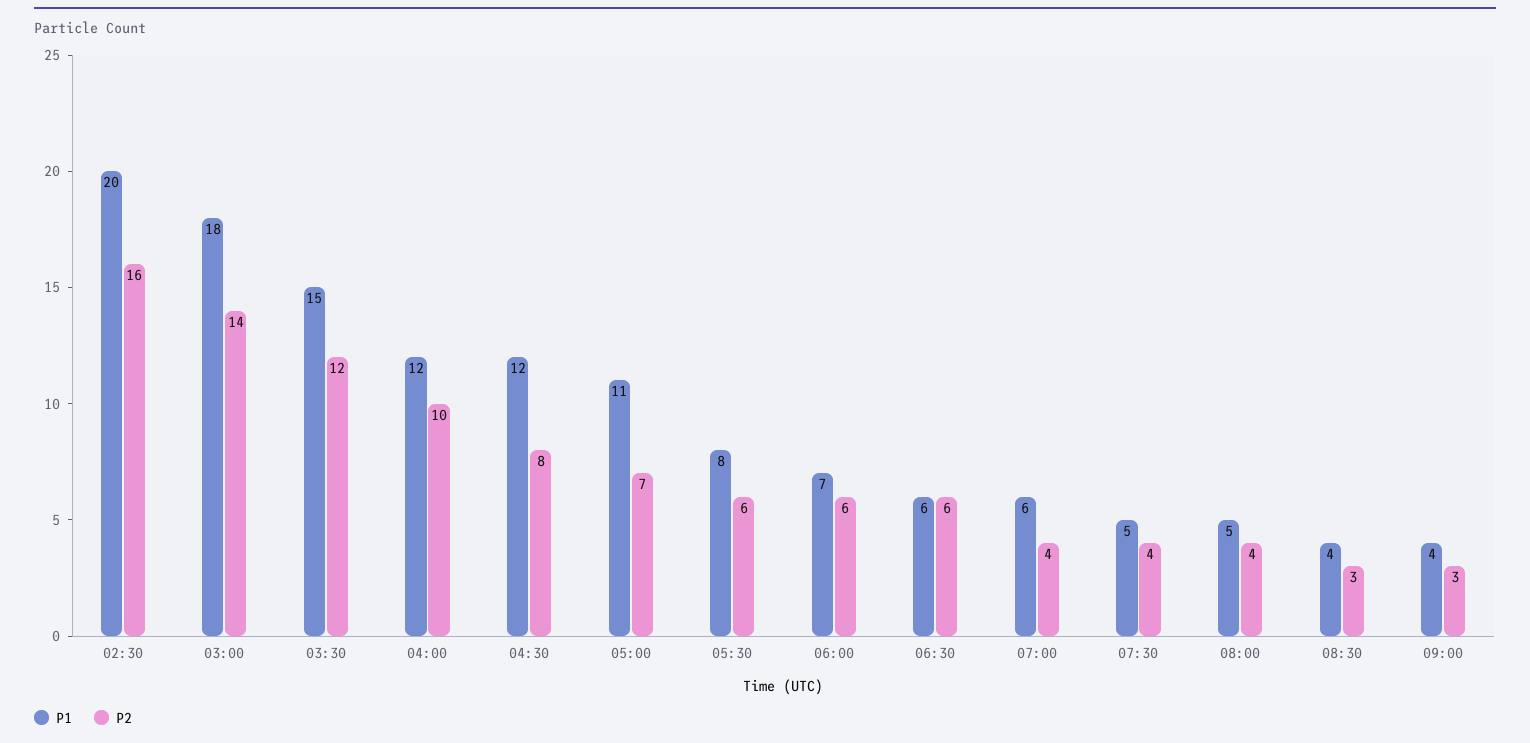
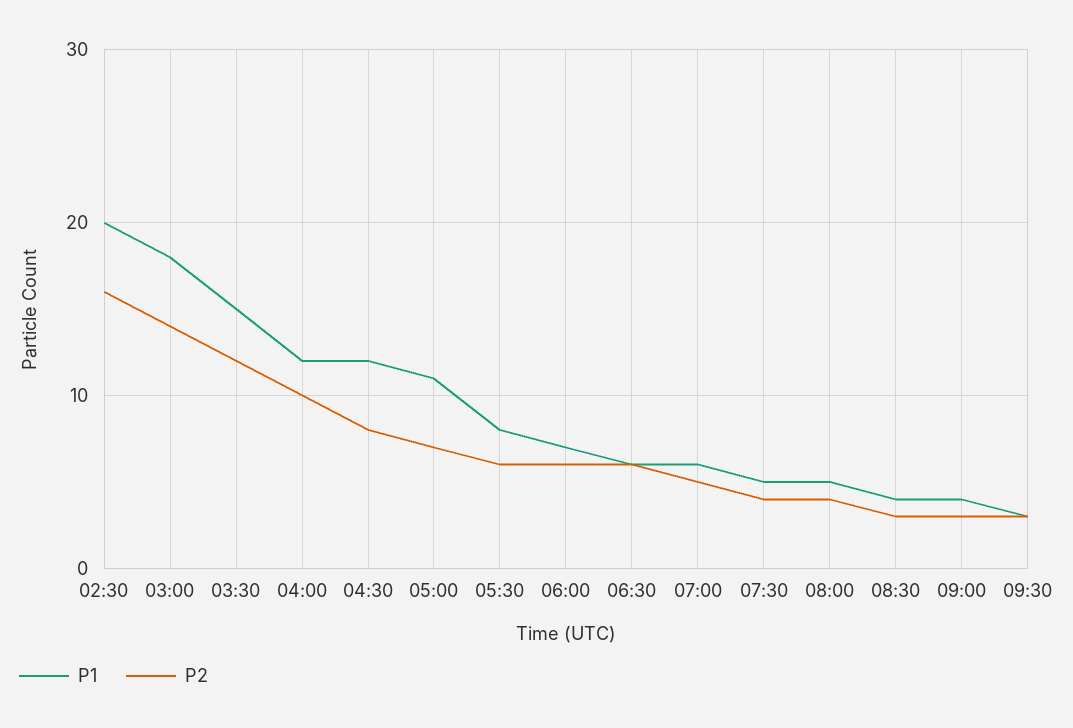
P2, 07:00: 4 -> 5
P1, 09:30: none -> 3
P2, 09:30: none -> 3

